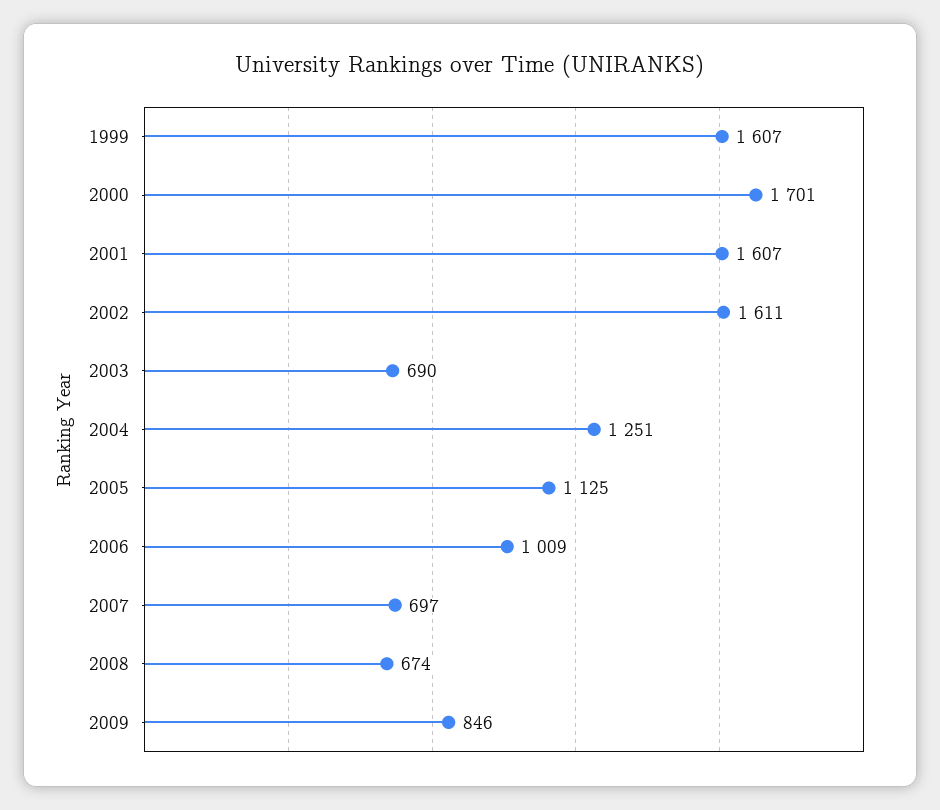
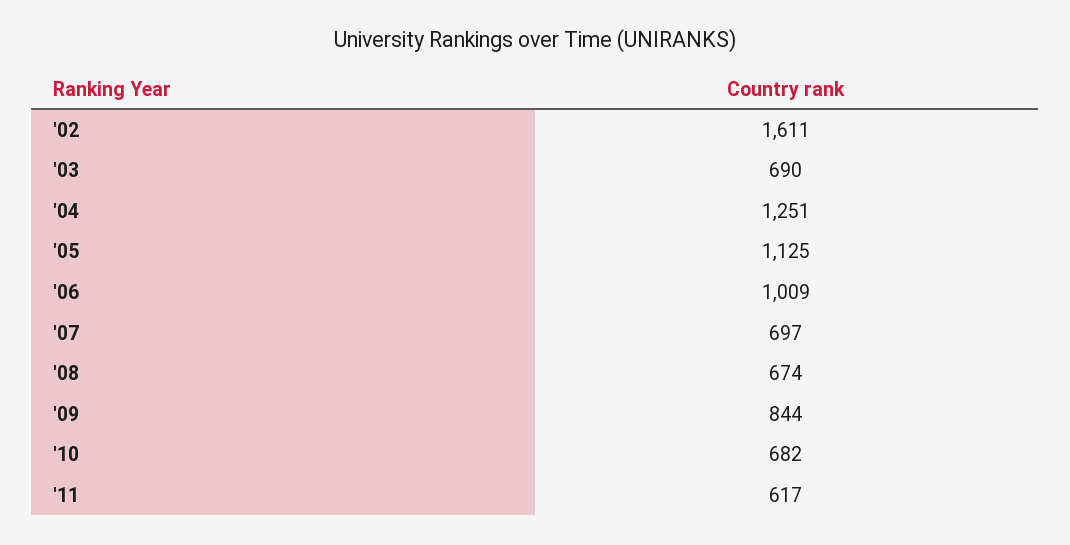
1999: 1607 -> none
2000: 1701 -> none
2001: 1607 -> none
2009: 846 -> 844
'10: none -> 682
'11: none -> 617

